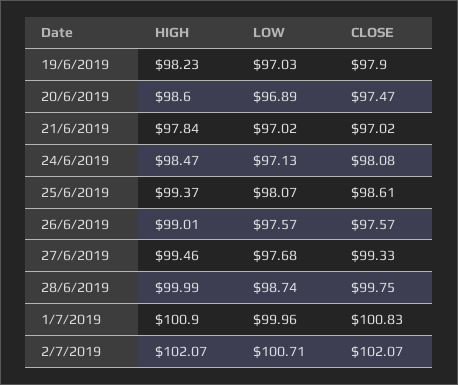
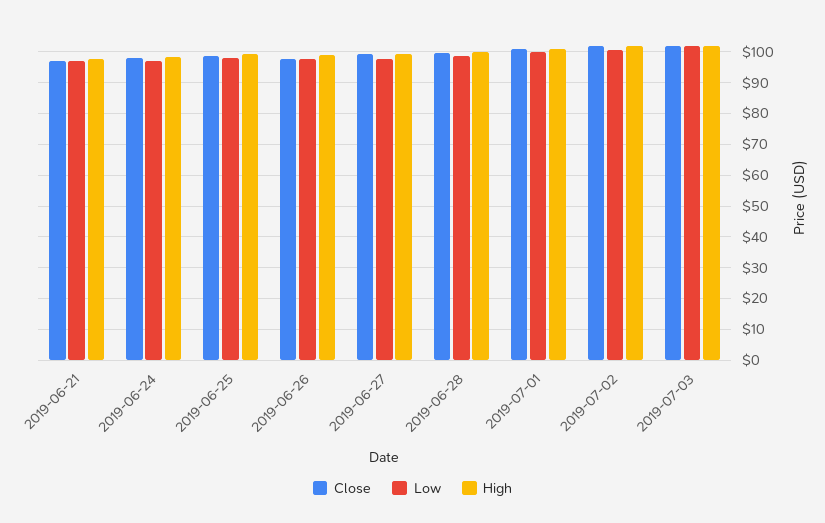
HIGH, 19/6/2019: 98.23 -> none
LOW, 19/6/2019: 97.03 -> none
CLOSE, 19/6/2019: 97.9 -> none
HIGH, 20/6/2019: 98.6 -> none
LOW, 20/6/2019: 96.89 -> none
CLOSE, 20/6/2019: 97.47 -> none
CLOSE, 2019-07-03: none -> 102
LOW, 2019-07-03: none -> 102
HIGH, 2019-07-03: none -> 102

